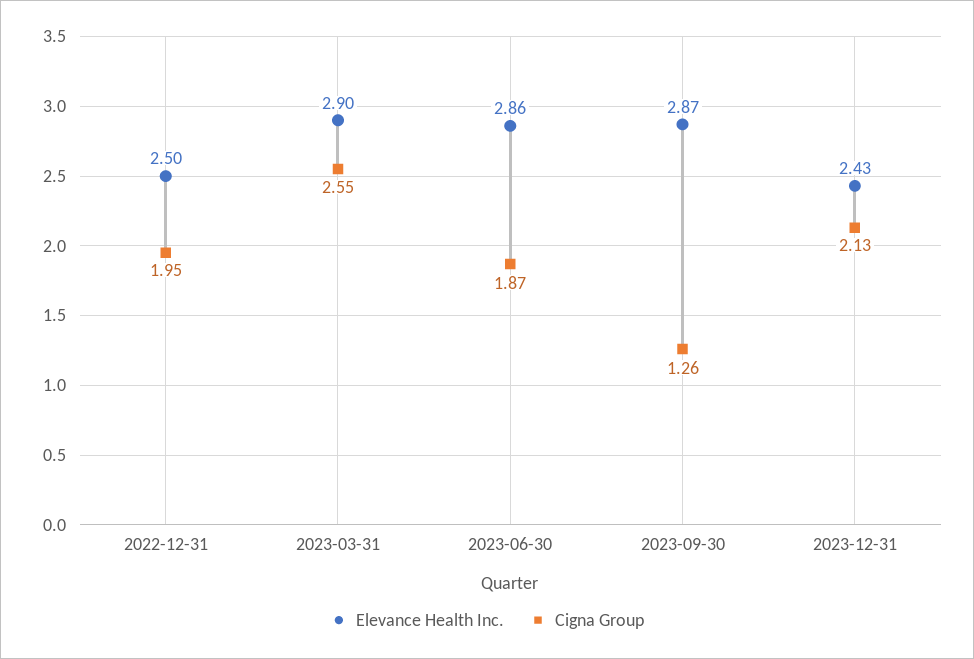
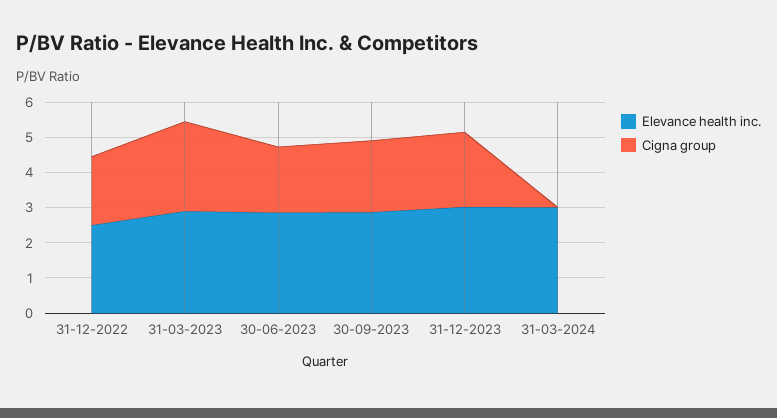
Cigna Group, 2023-09-30: 1.26 -> 2
Elevance Health Inc., 2023-12-31: 2.43 -> 3
Elevance Health Inc., 31-03-2024: none -> 3
Cigna Group, 31-03-2024: none -> 0

